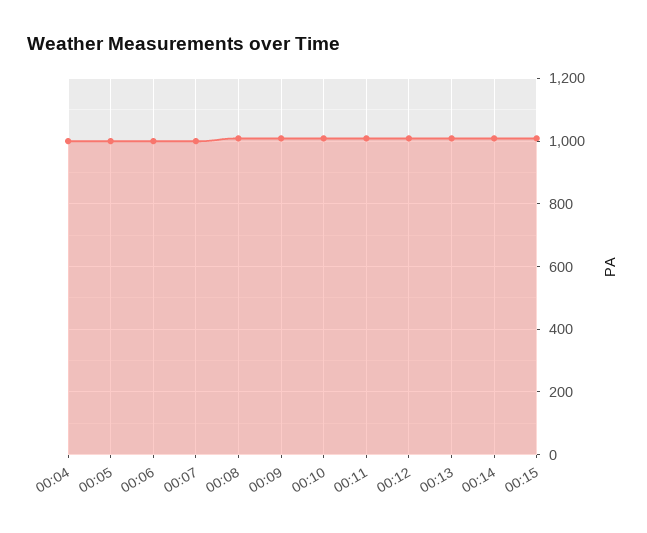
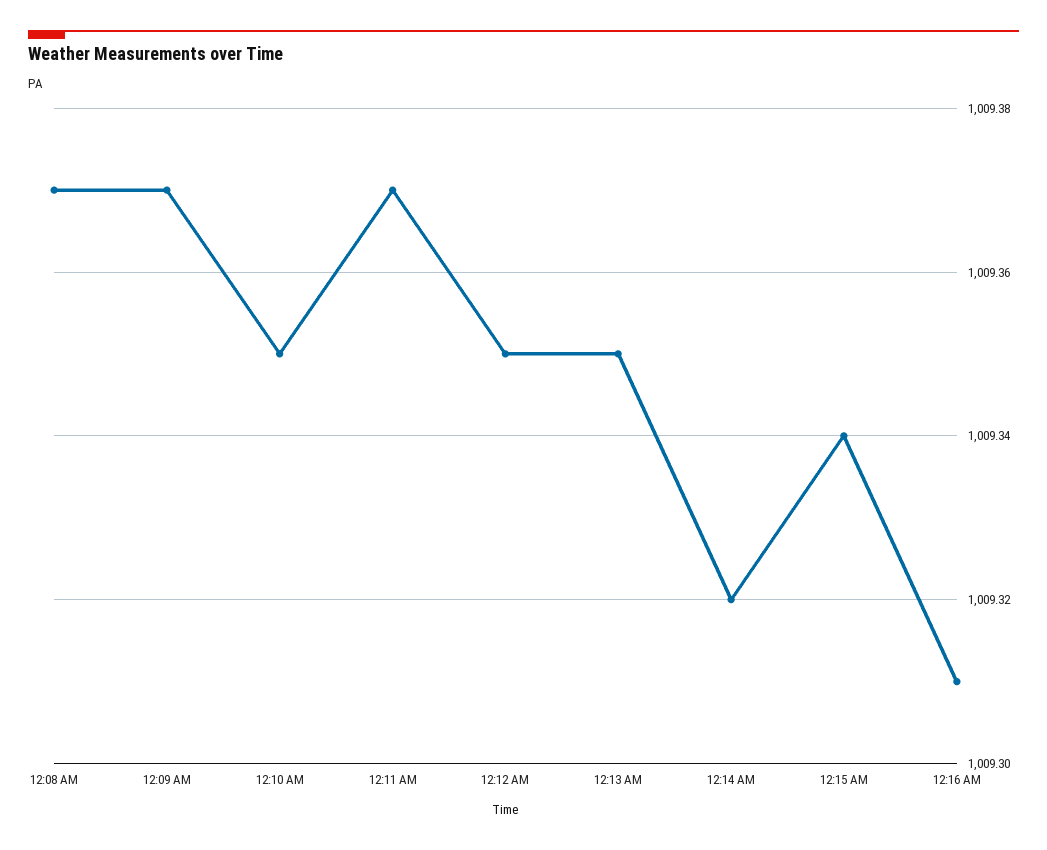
00:04: 1000 -> none
00:05: 1000 -> none
00:06: 1000 -> none
00:07: 1000 -> none
12:16 AM: none -> 1009.31

